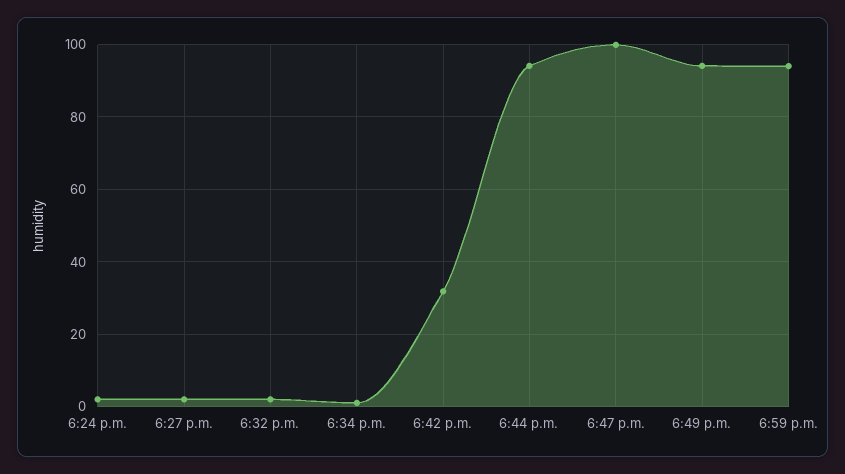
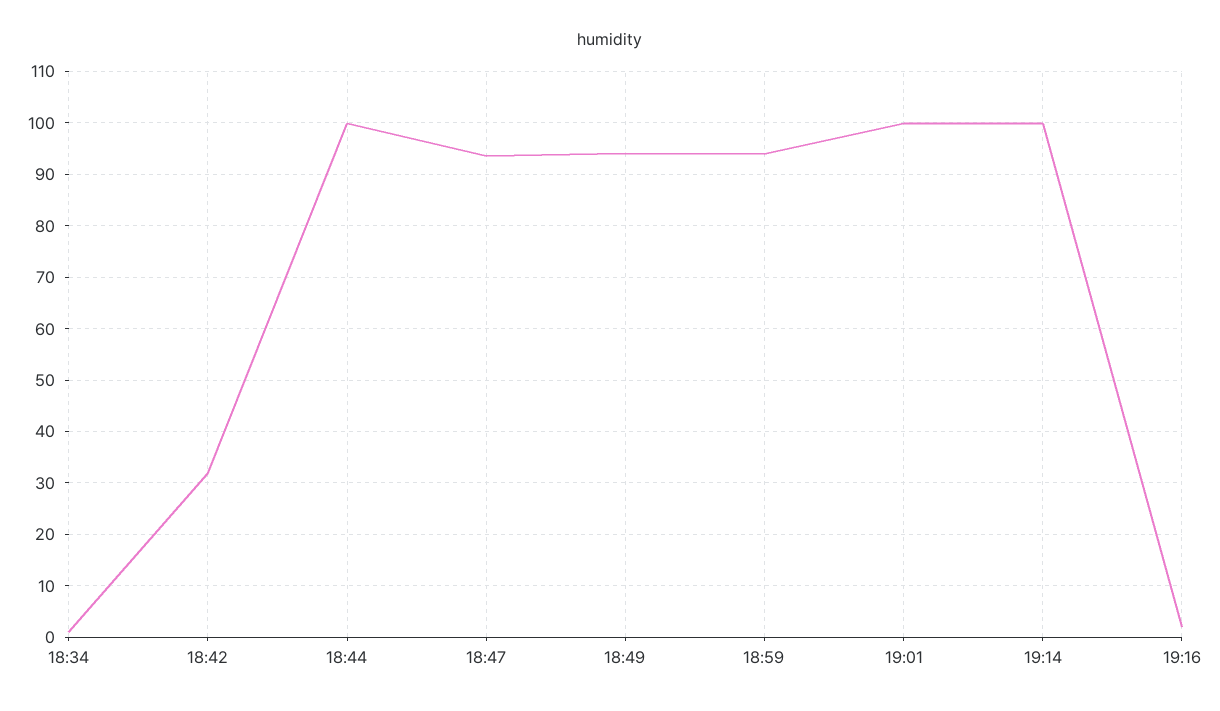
6:24 p.m.: 2 -> none
6:27 p.m.: 2 -> none
6:32 p.m.: 2 -> none
6:44 p.m.: 94 -> 100
6:47 p.m.: 100 -> 94
19:01: none -> 100
19:14: none -> 100
19:16: none -> 2

